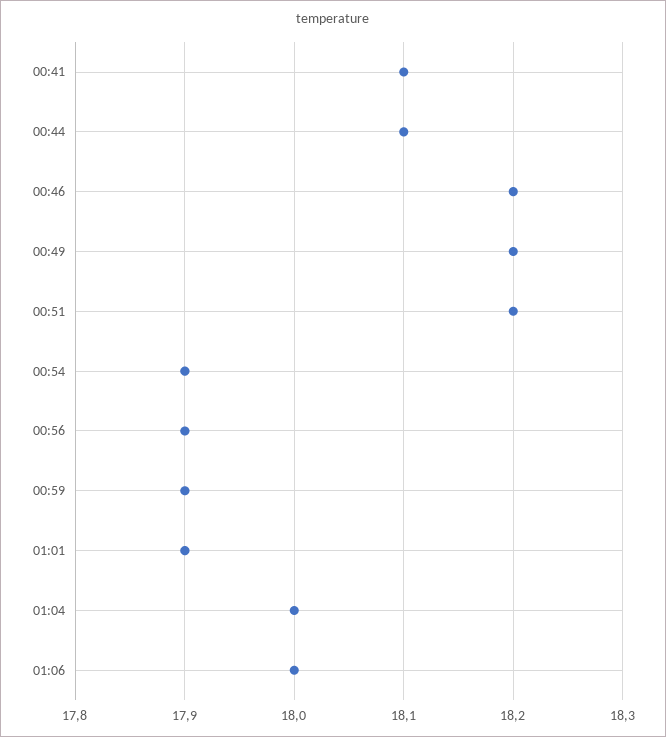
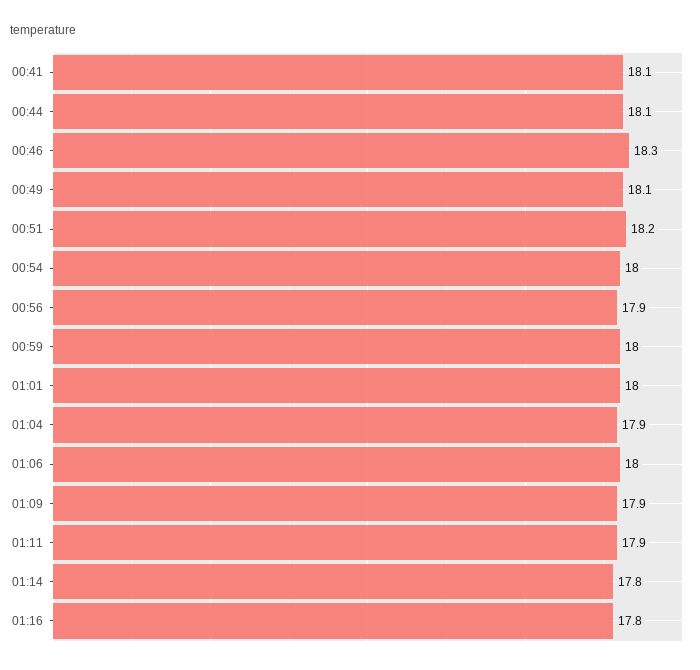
00:46: 18.2 -> 18.3
00:49: 18.2 -> 18.1
00:54: 17.9 -> 18
00:59: 17.9 -> 18
01:01: 17.9 -> 18
01:04: 18 -> 17.9
01:09: none -> 17.9
01:11: none -> 17.9
01:14: none -> 17.8
01:16: none -> 17.8

